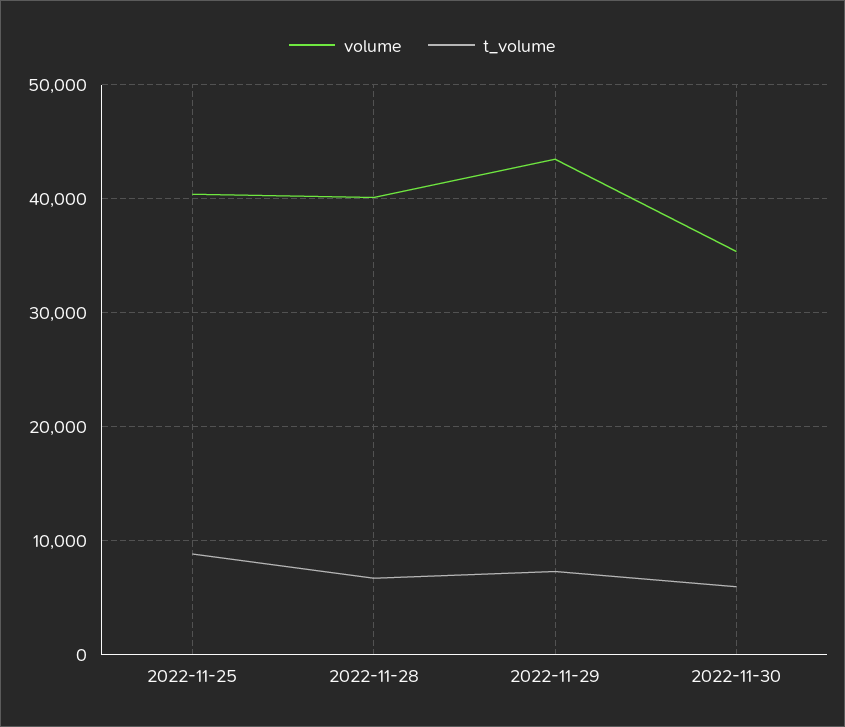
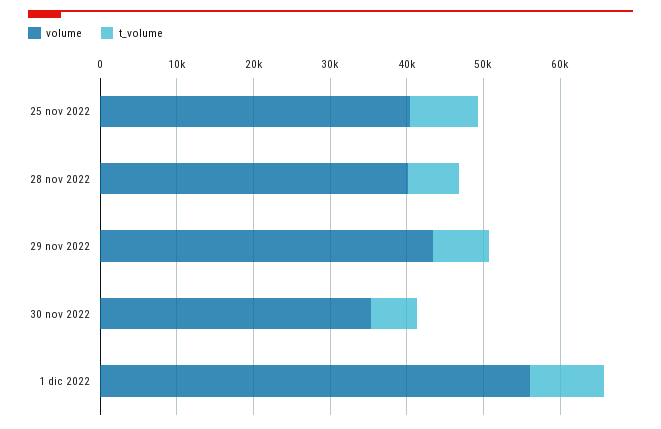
volume, 1 dic 2022: none -> 56000
t_volume, 1 dic 2022: none -> 10000

